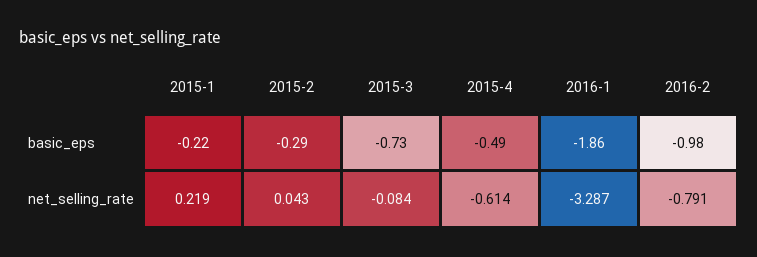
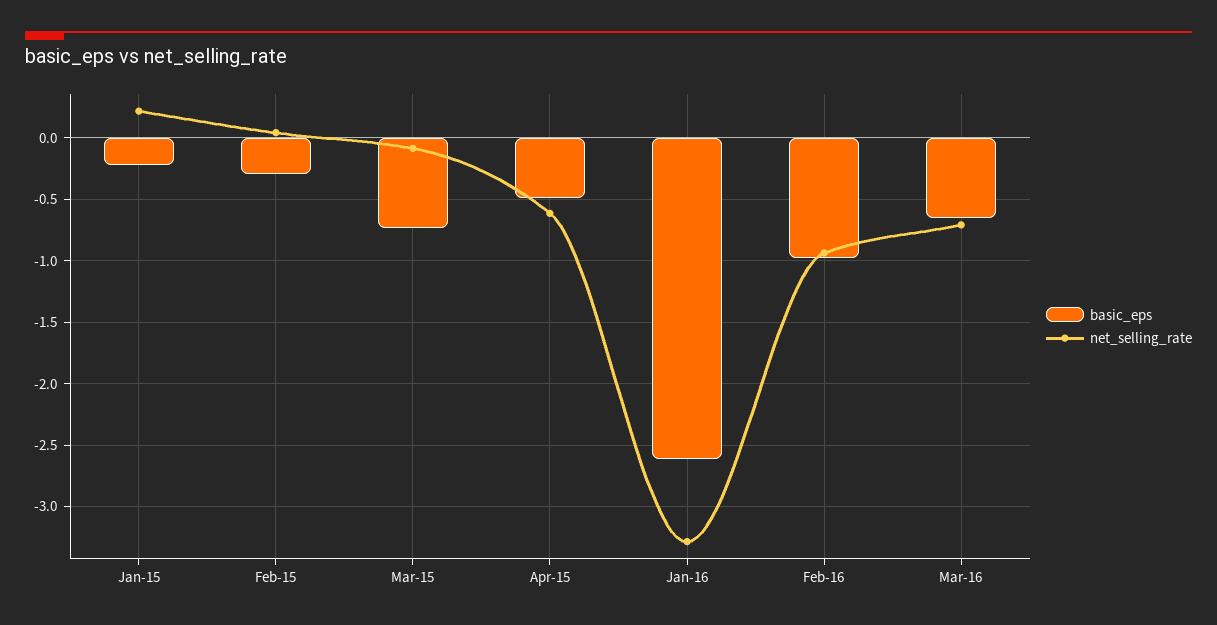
basic_eps, 2016-1: -1.86 -> -2.6
net_selling_rate, 2016-2: -0.791 -> -0.95
basic_eps, Mar-16: none -> -0.65
net_selling_rate, Mar-16: none -> -0.7

